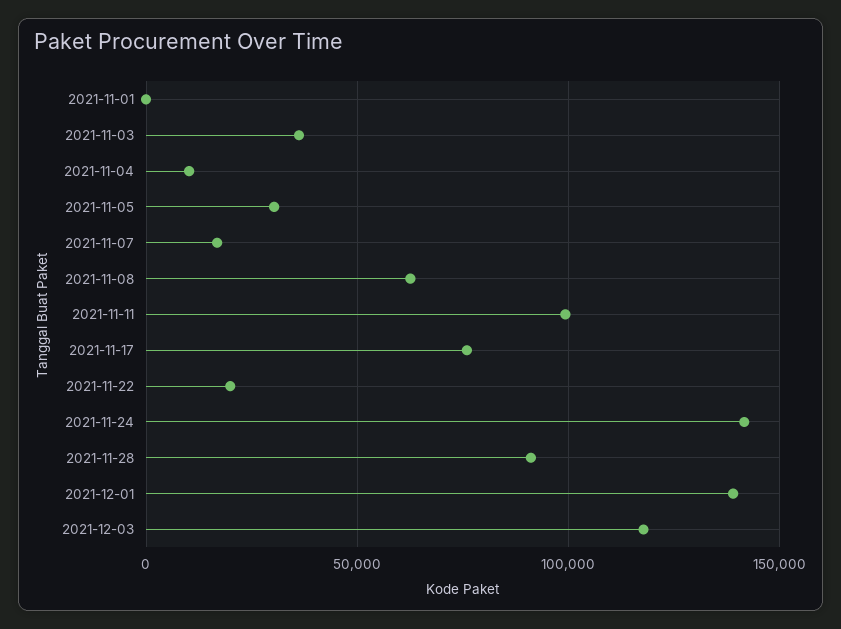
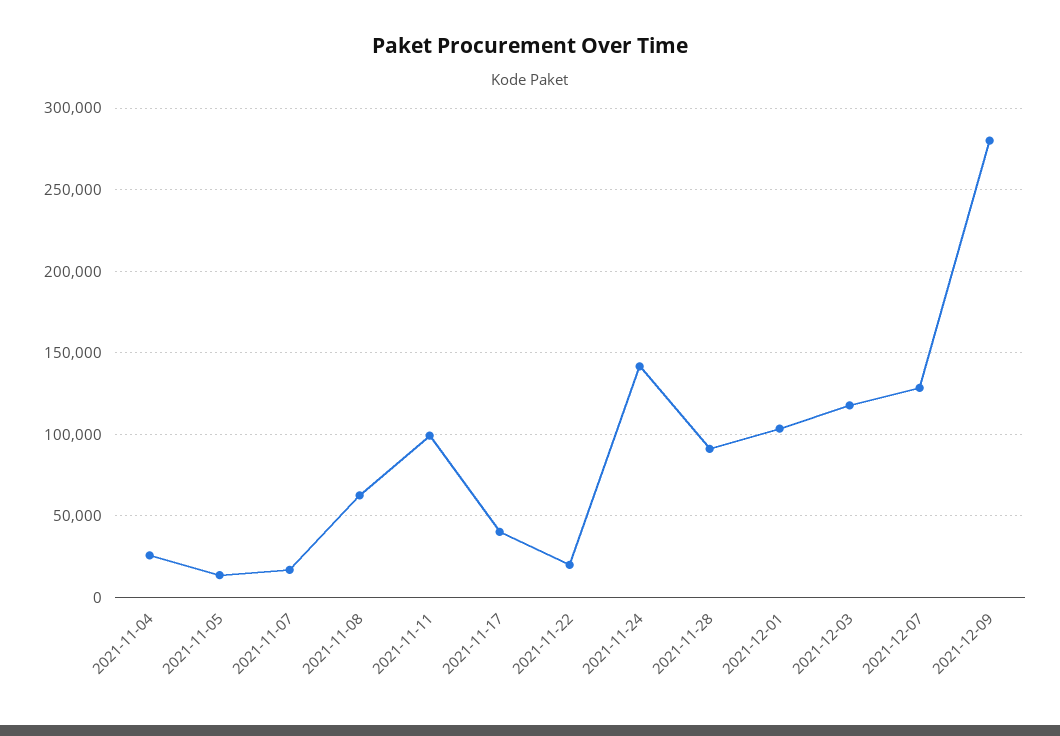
2021-11-01: 0 -> none
2021-11-03: 35000 -> none
2021-11-04: 10000 -> 25000
2021-11-05: 30000 -> 15000
2021-11-17: 75000 -> 40000
2021-12-01: 140000 -> 105000
2021-12-07: none -> 130000
2021-12-09: none -> 280000

